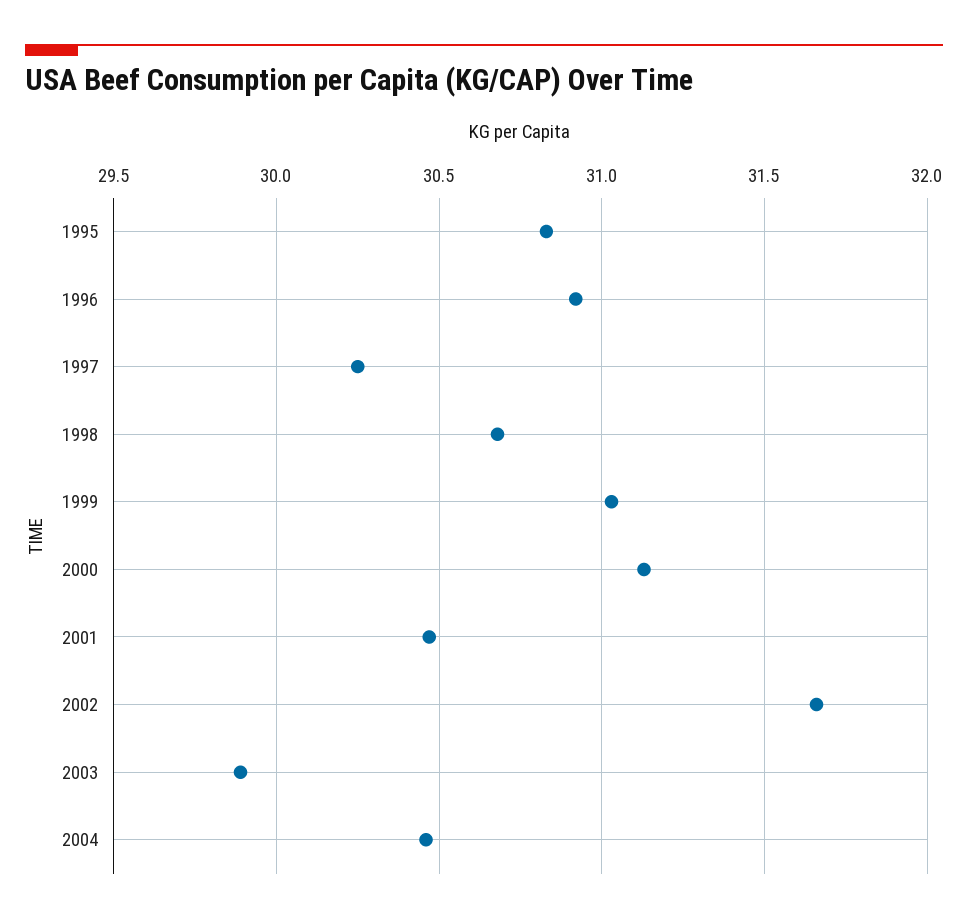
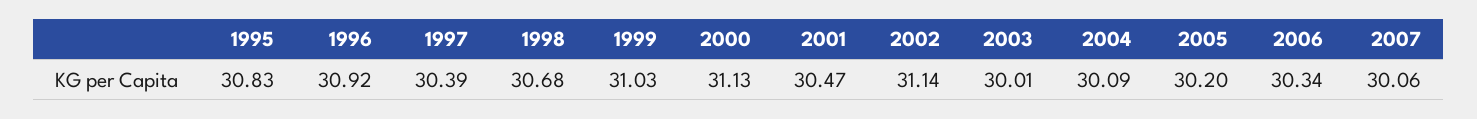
1997: 30.25 -> 30.39
2002: 31.65 -> 31.14
2003: 29.9 -> 30.01
2004: 30.45 -> 30.09
2005: none -> 30.2
2006: none -> 30.34
2007: none -> 30.06

